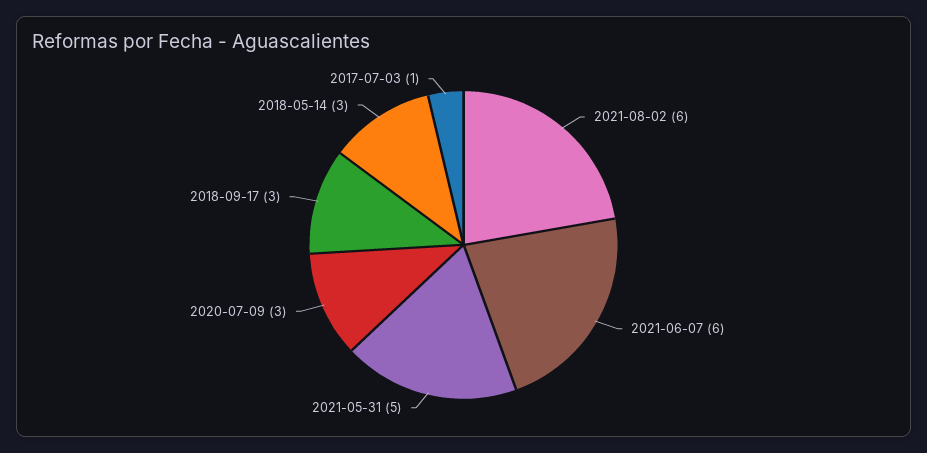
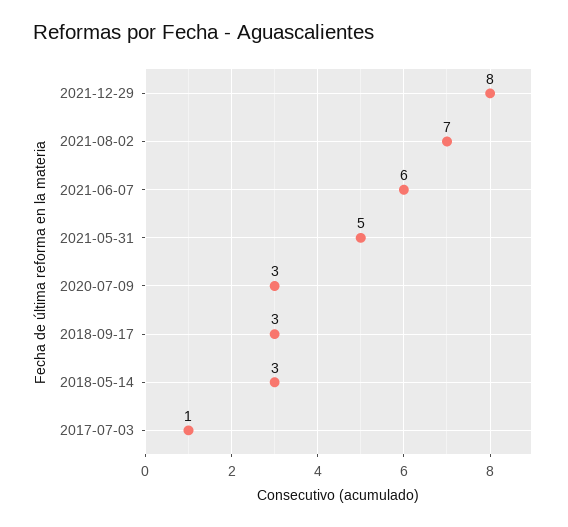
2021-08-02: 6 -> 7
2021-12-29: none -> 8

